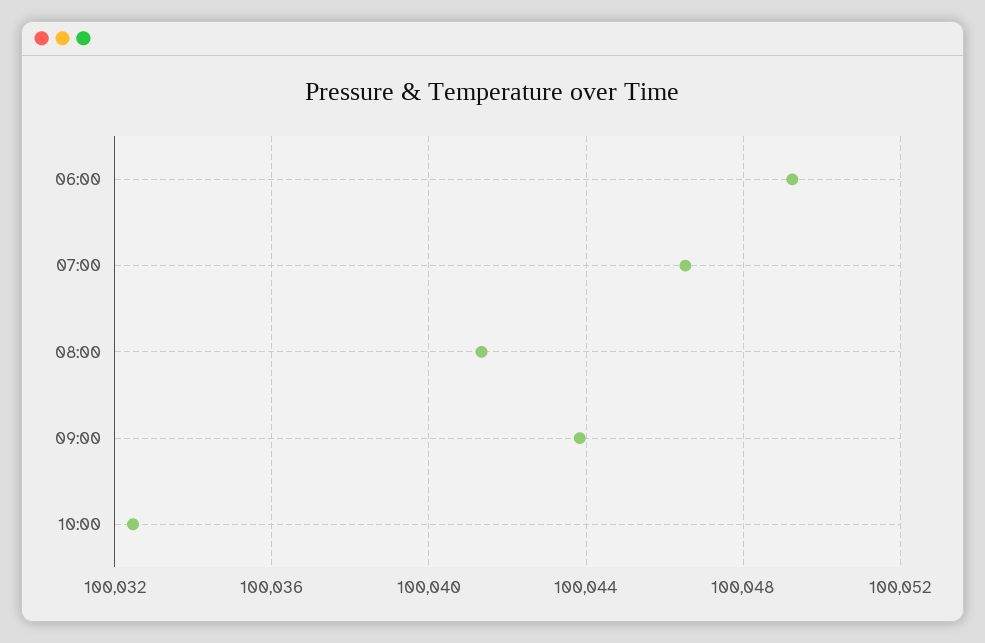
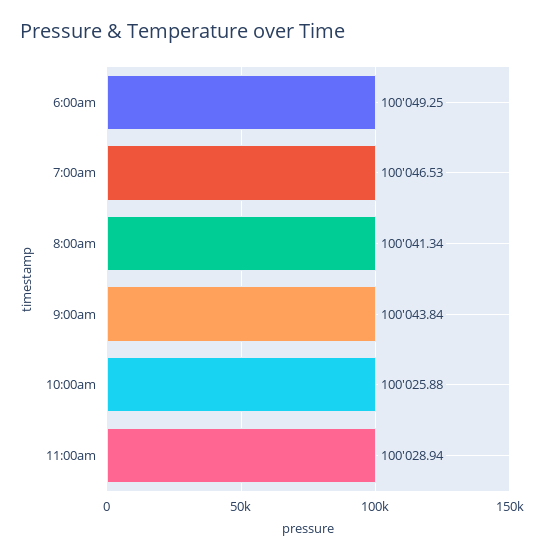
10:00: 100032.5 -> 100025.88
11:00am: none -> 100028.94

